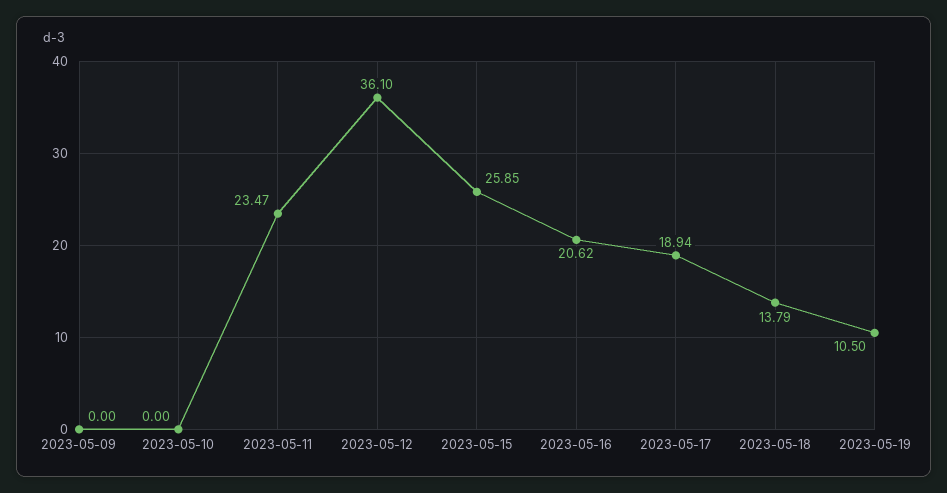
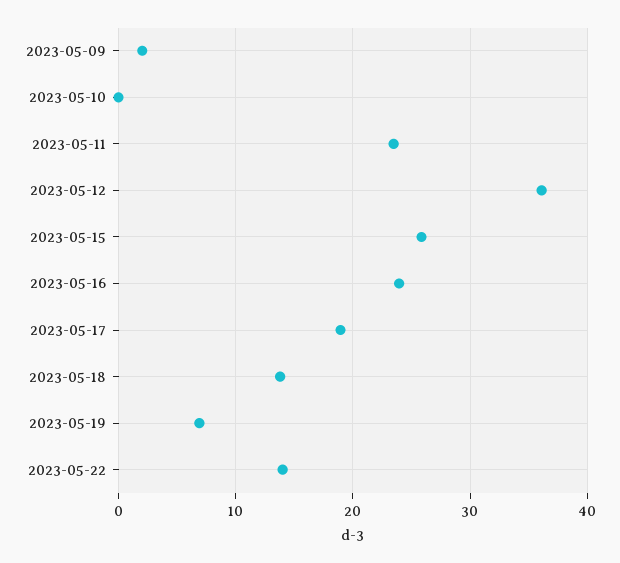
2023-05-09: 0 -> 2
2023-05-16: 20.62 -> 24
2023-05-19: 10.5 -> 7
2023-05-22: none -> 14

